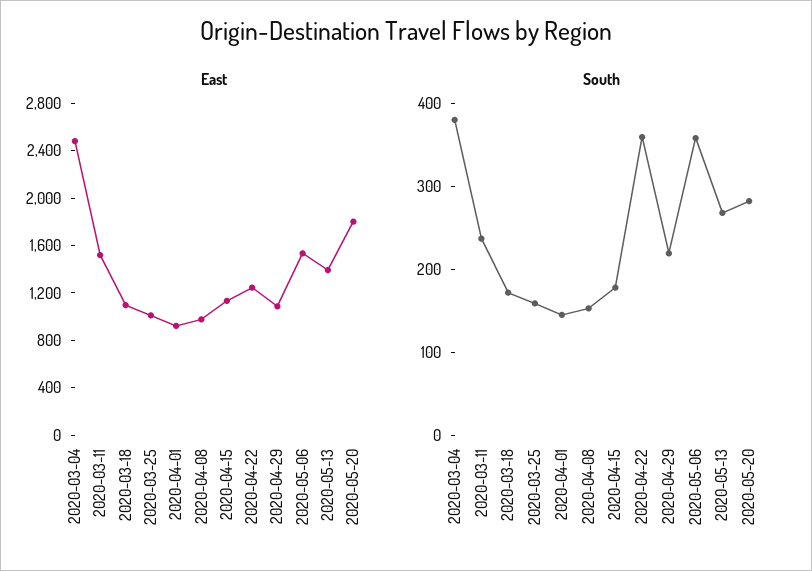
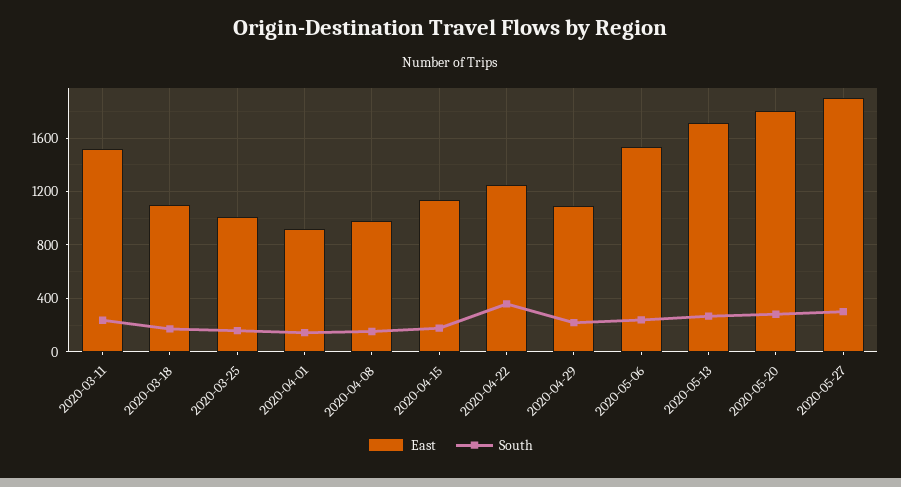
East, 2020-03-04: 2500 -> none
East, 2020-05-13: 1400 -> 1700
South, 2020-03-04: 380 -> none
South, 2020-05-06: 360 -> 250
East, 2020-05-27: none -> 1900
South, 2020-05-27: none -> 300

